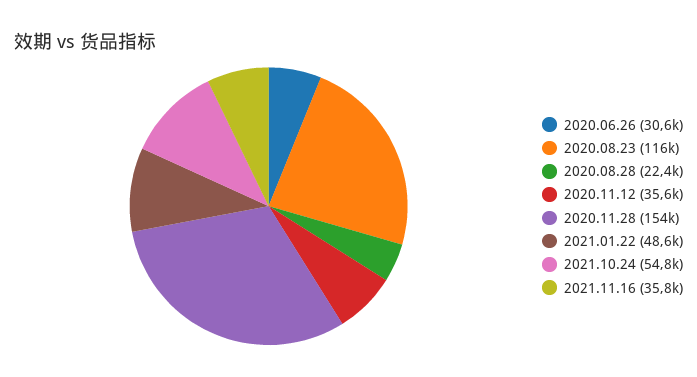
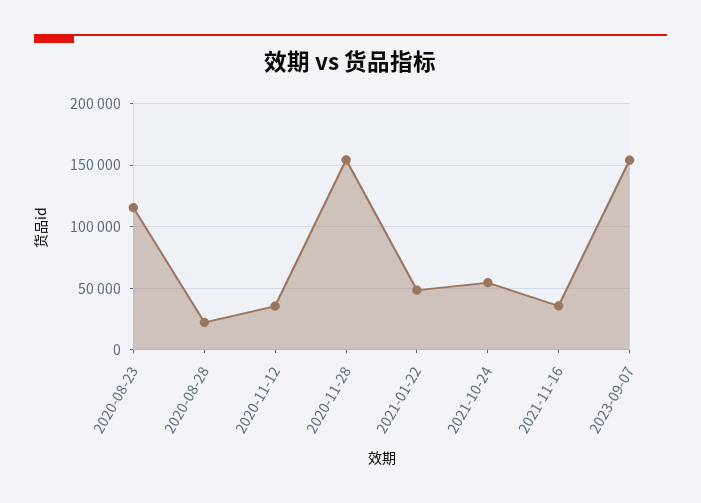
2020.06.26: 30600 -> none
2023-09-07: none -> 155000

